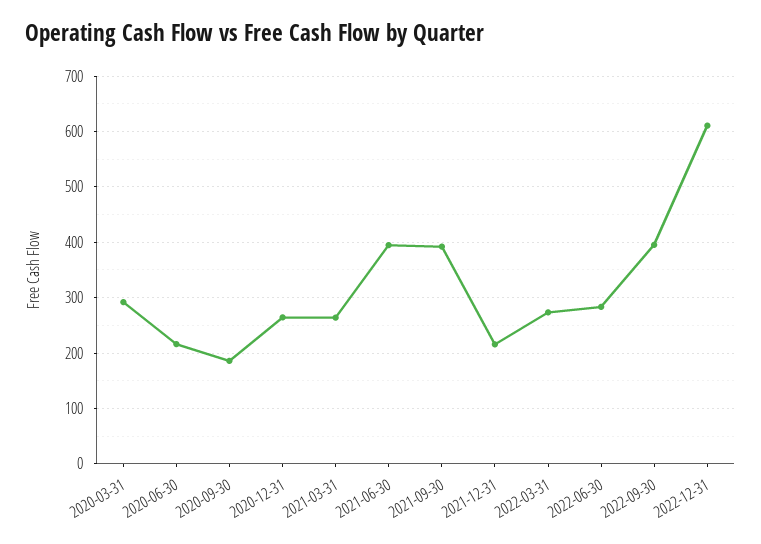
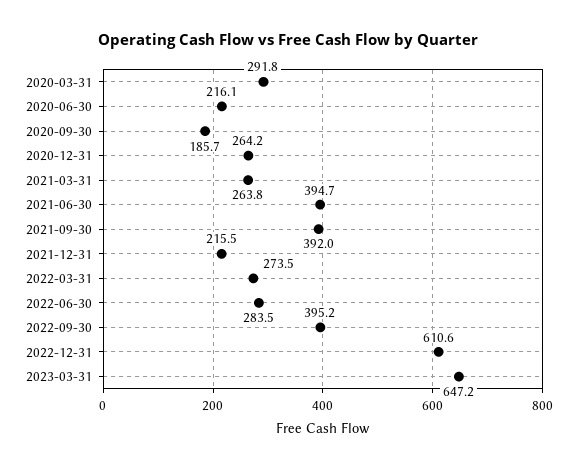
2023-03-31: none -> 647.2

